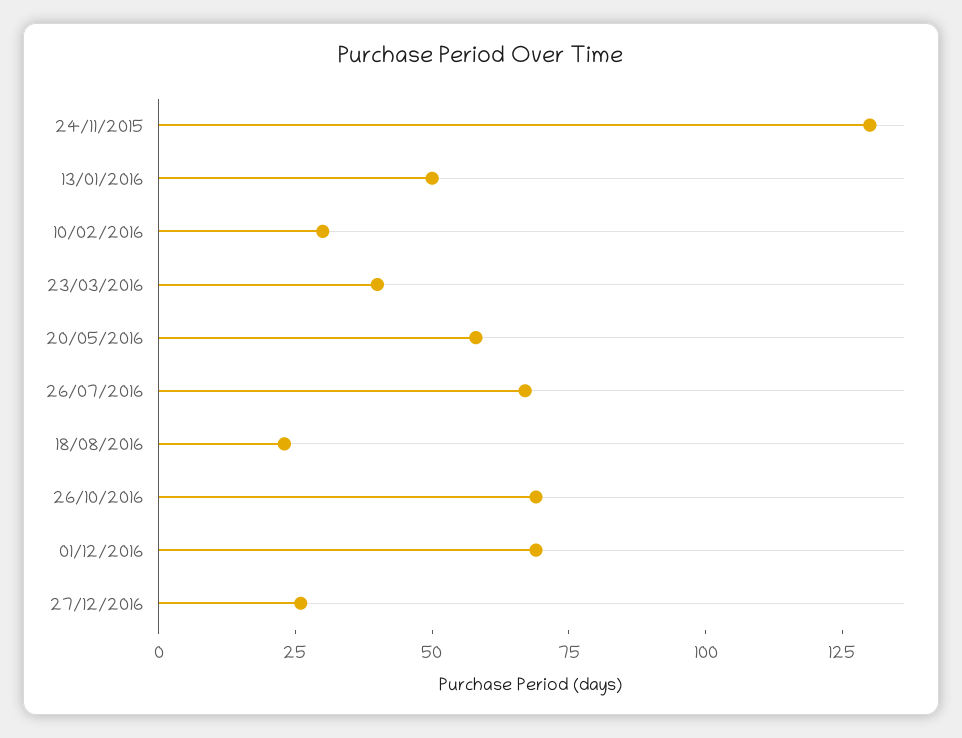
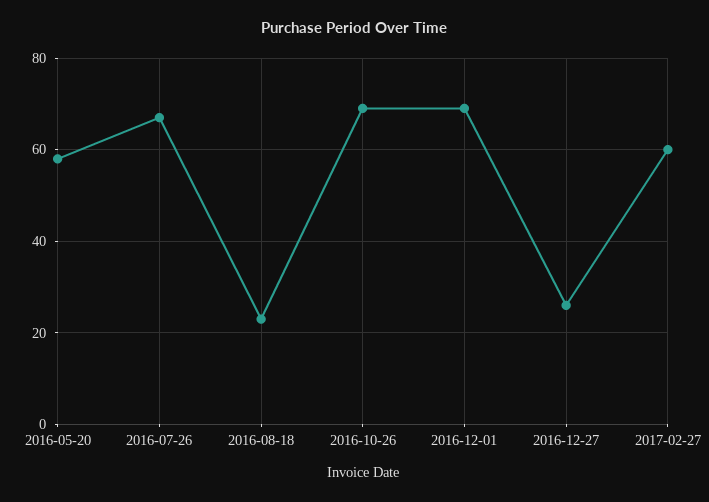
24/11/2015: 130 -> none
13/01/2016: 50 -> none
10/02/2016: 30 -> none
23/03/2016: 40 -> none
2017-02-27: none -> 60

